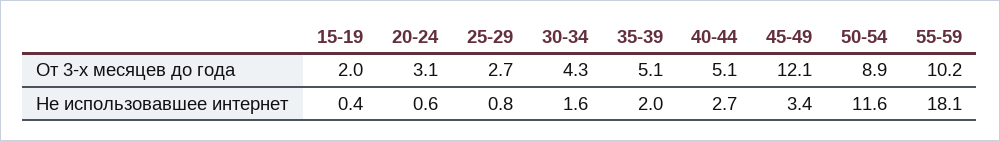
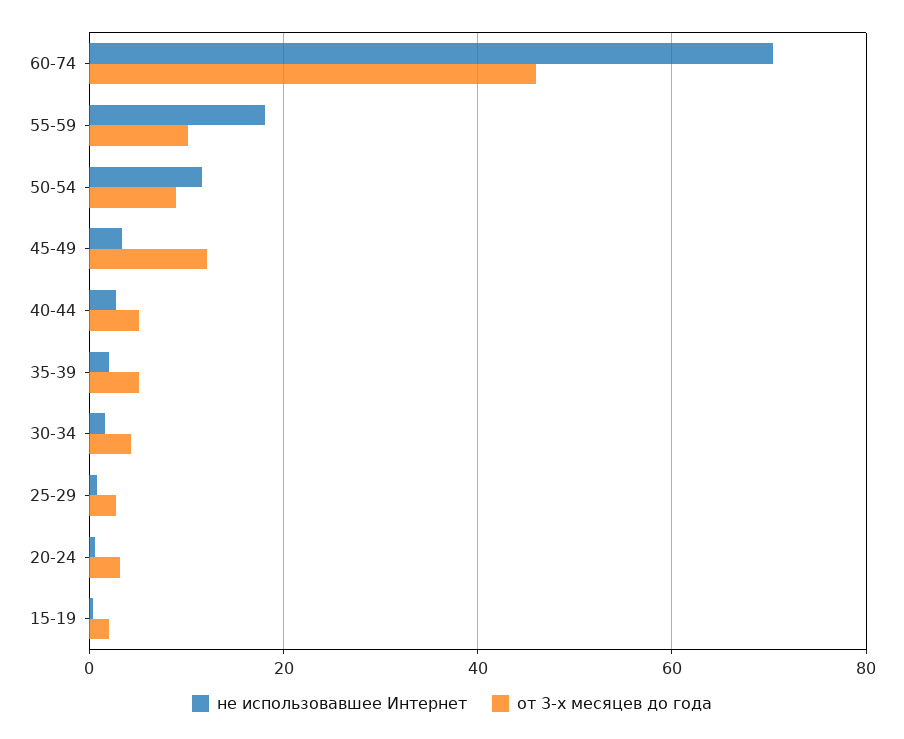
Не использовавшее интернет, 60-74: none -> 70
От 3-х месяцев до года, 60-74: none -> 46

